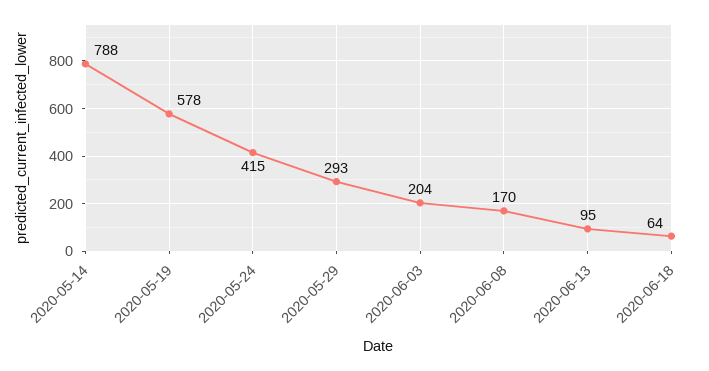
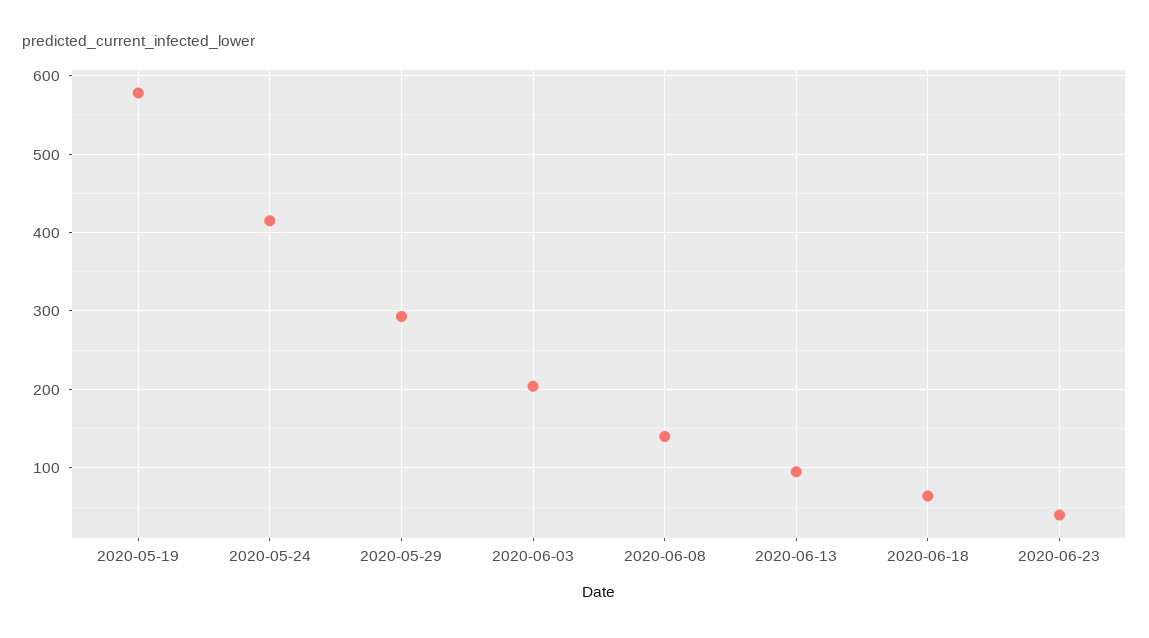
2020-05-14: 788 -> none
2020-06-08: 170 -> 140
2020-06-23: none -> 40

